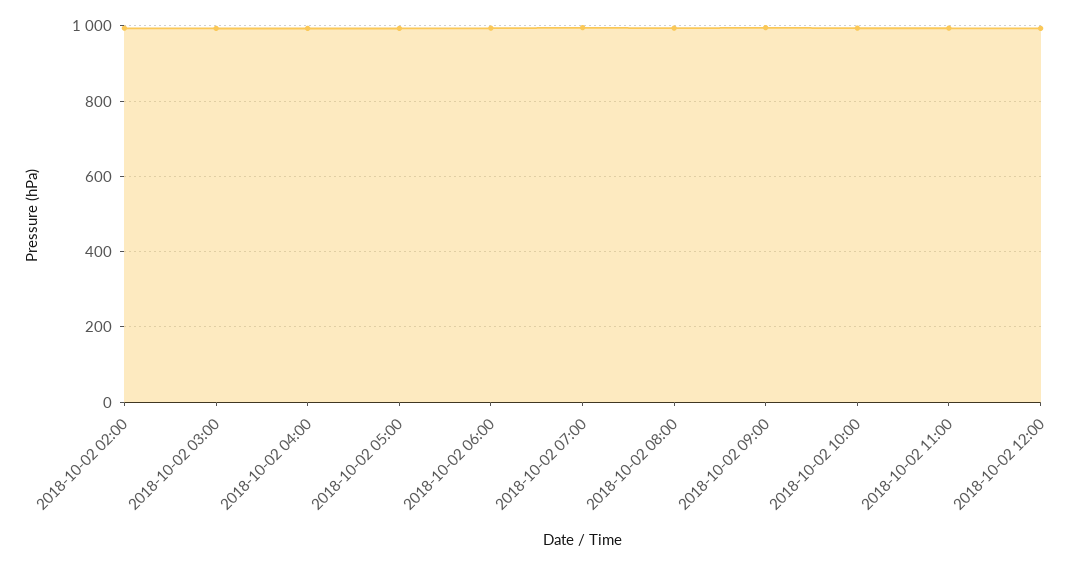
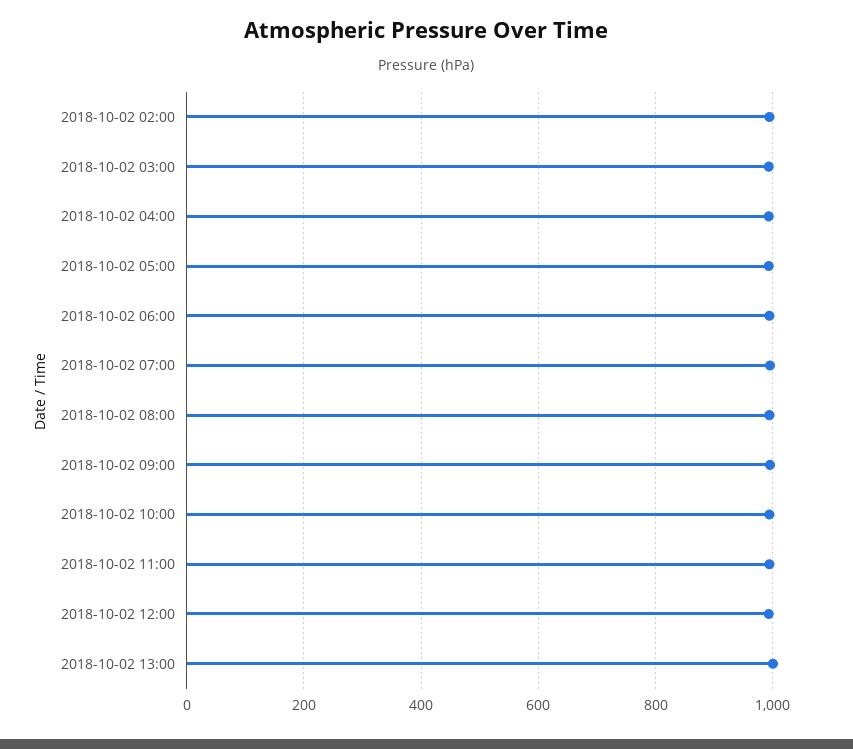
2018-10-02 13:00: none -> 1000

